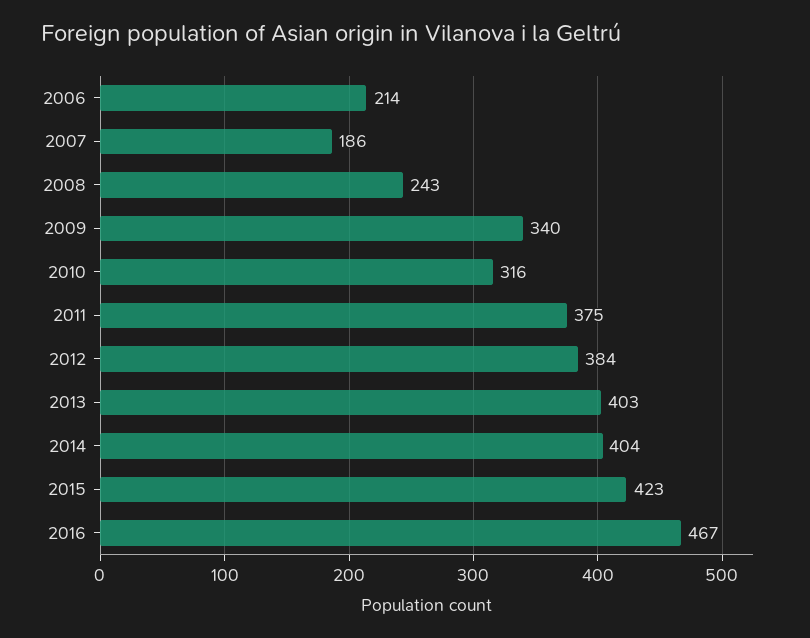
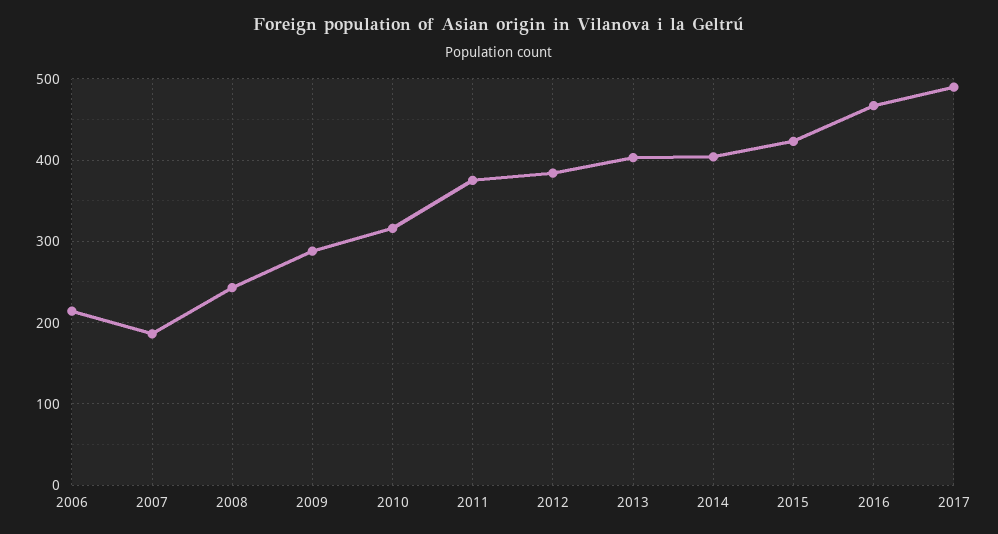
2009: 340 -> 290
2017: none -> 490

